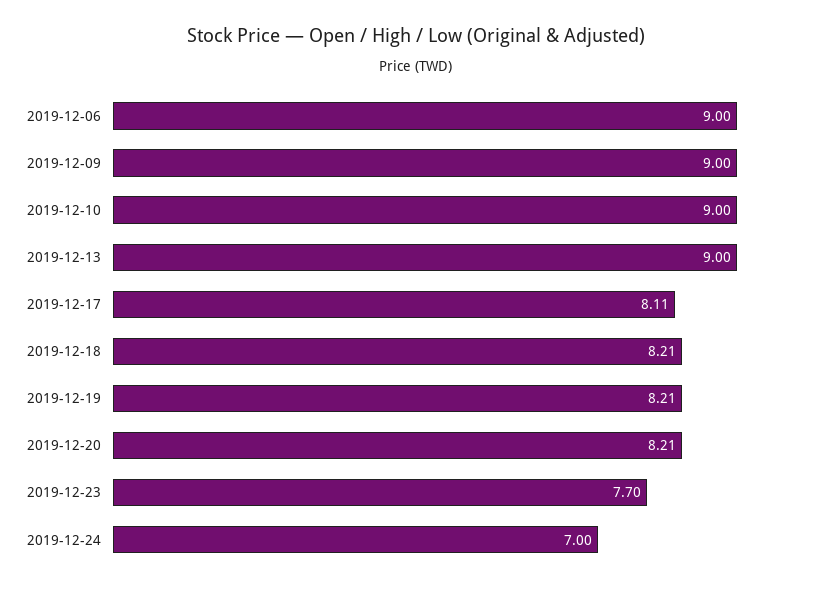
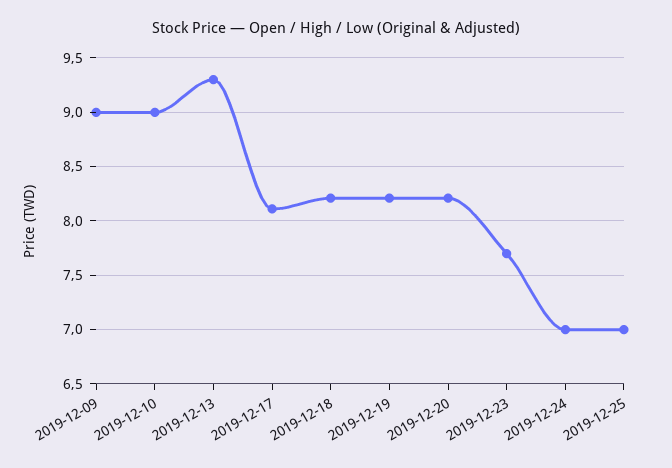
2019-12-06: 9 -> none
2019-12-13: 9 -> 9.3
2019-12-25: none -> 7

